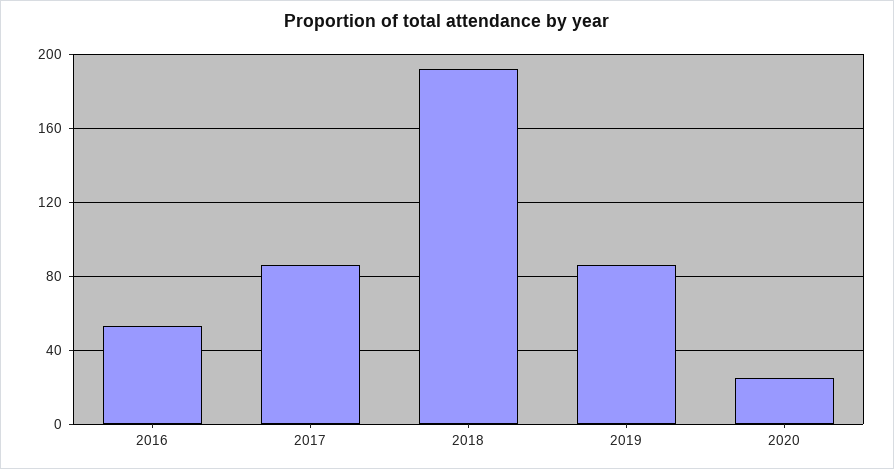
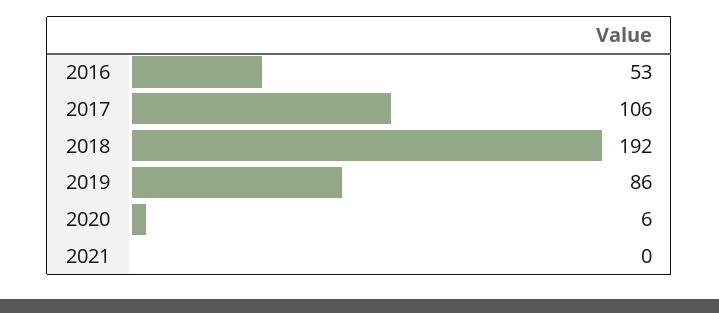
2017: 85 -> 106
2020: 25 -> 6
2021: none -> 0

